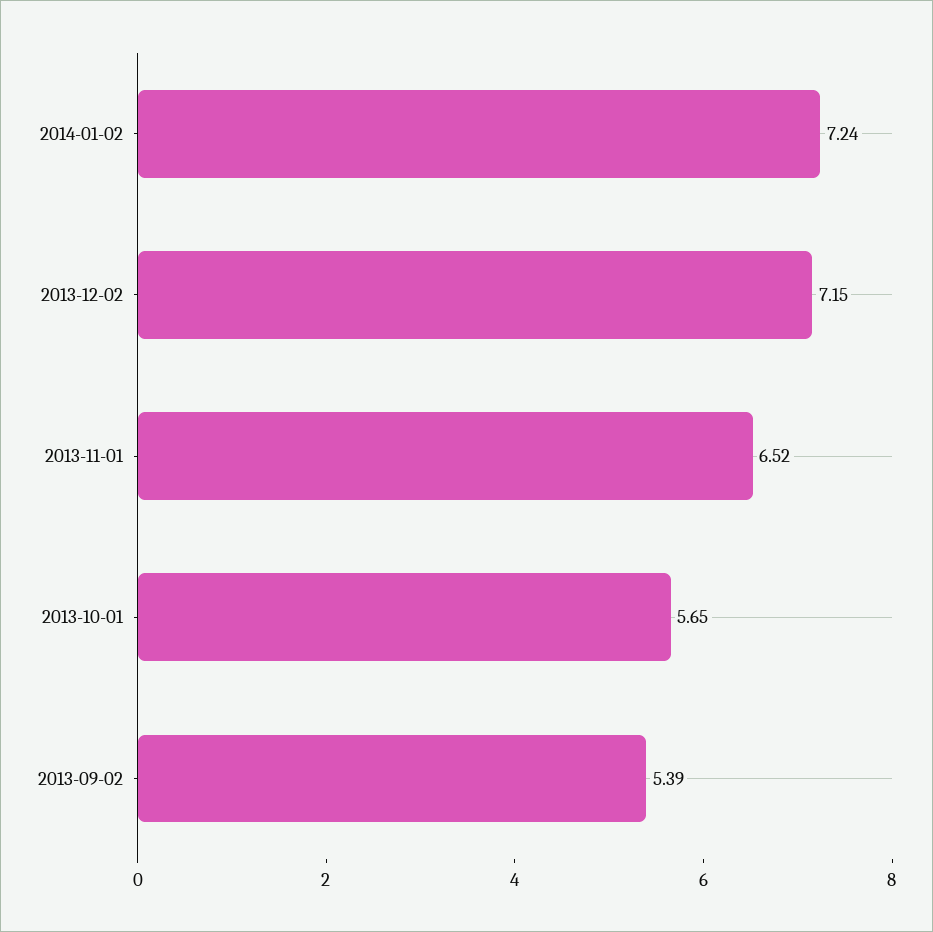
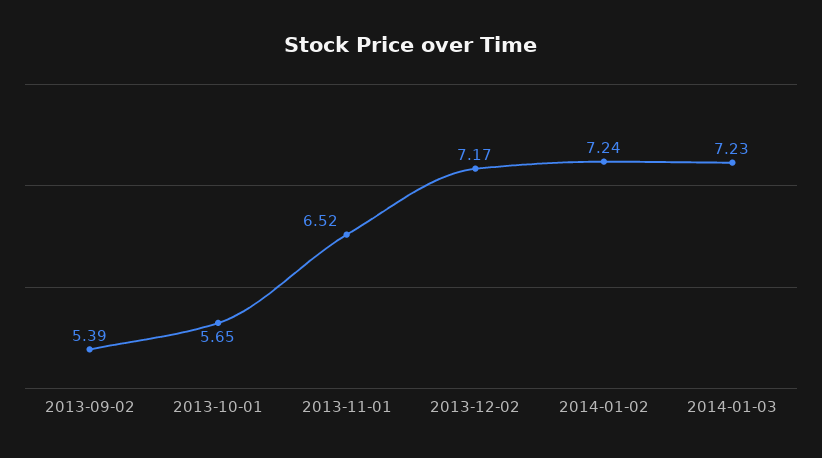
2013-12-02: 7.15 -> 7.17
2014-01-03: none -> 7.23

